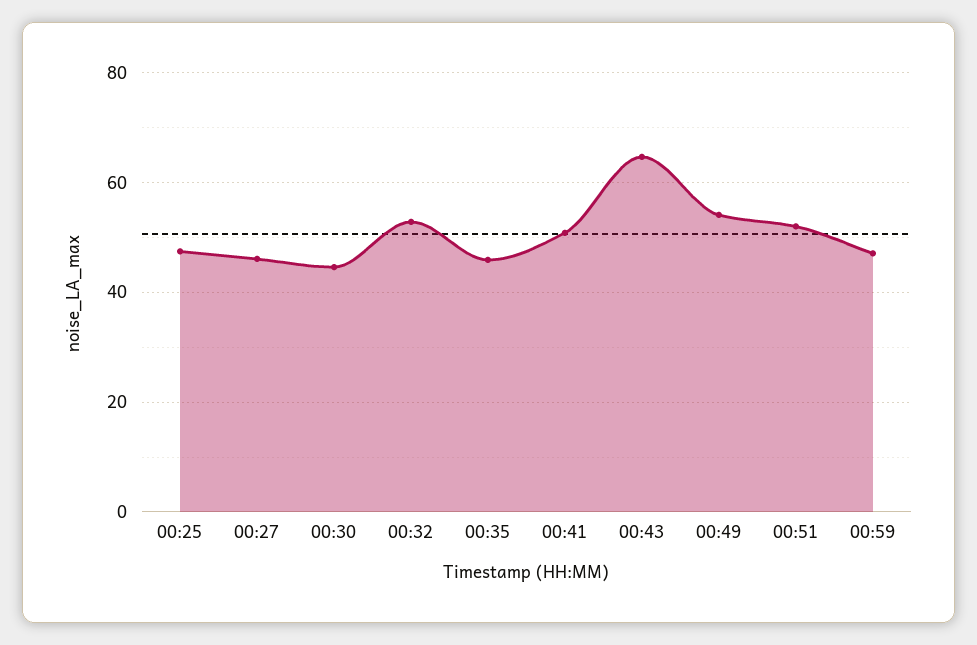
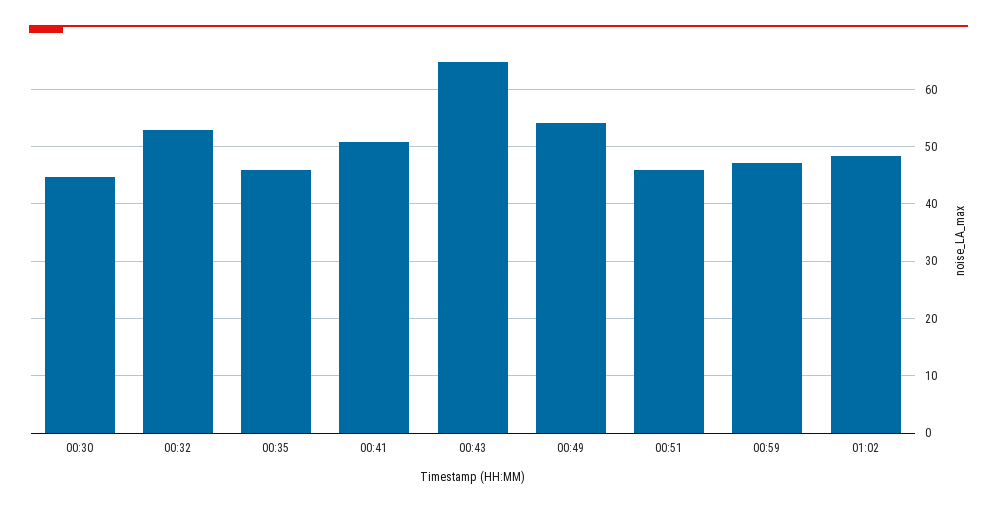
00:25: 48 -> none
00:27: 46 -> none
00:51: 52 -> 46
01:02: none -> 48

